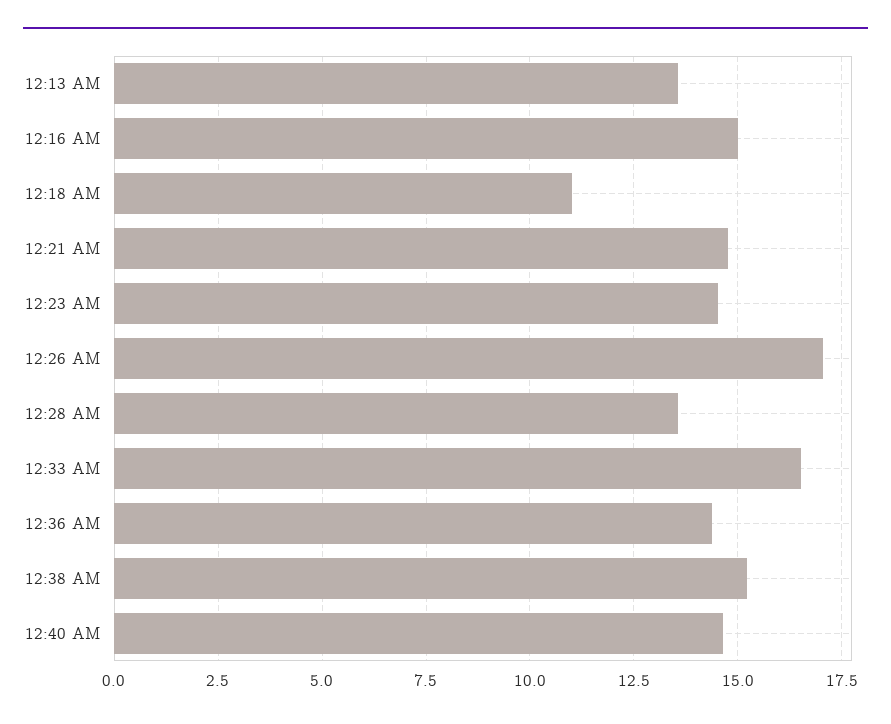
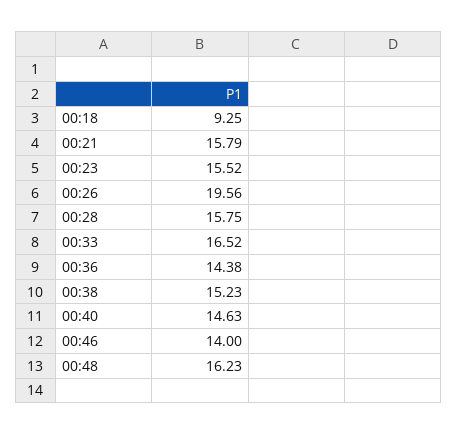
12:13 AM: 13.5 -> none
12:16 AM: 15 -> none
12:18 AM: 11 -> 9.25
12:21 AM: 14.75 -> 15.79
12:23 AM: 14.5 -> 15.52
12:26 AM: 17 -> 19.56
12:28 AM: 13.5 -> 15.75
00:46: none -> 14
00:48: none -> 16.23

